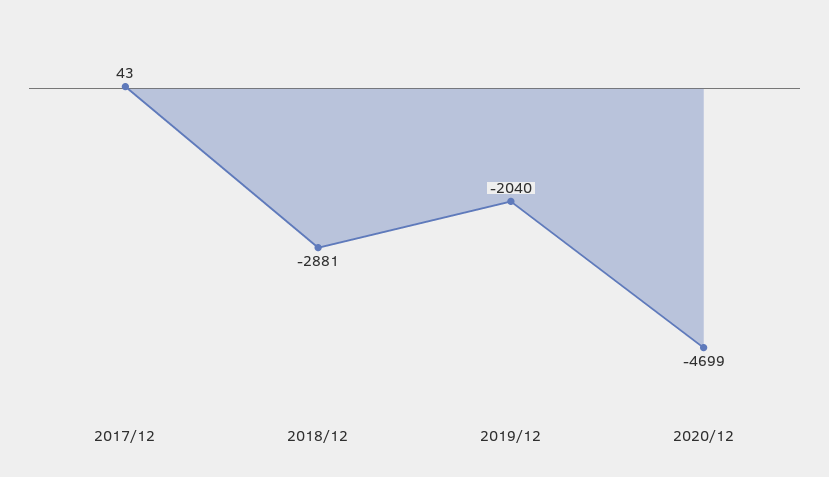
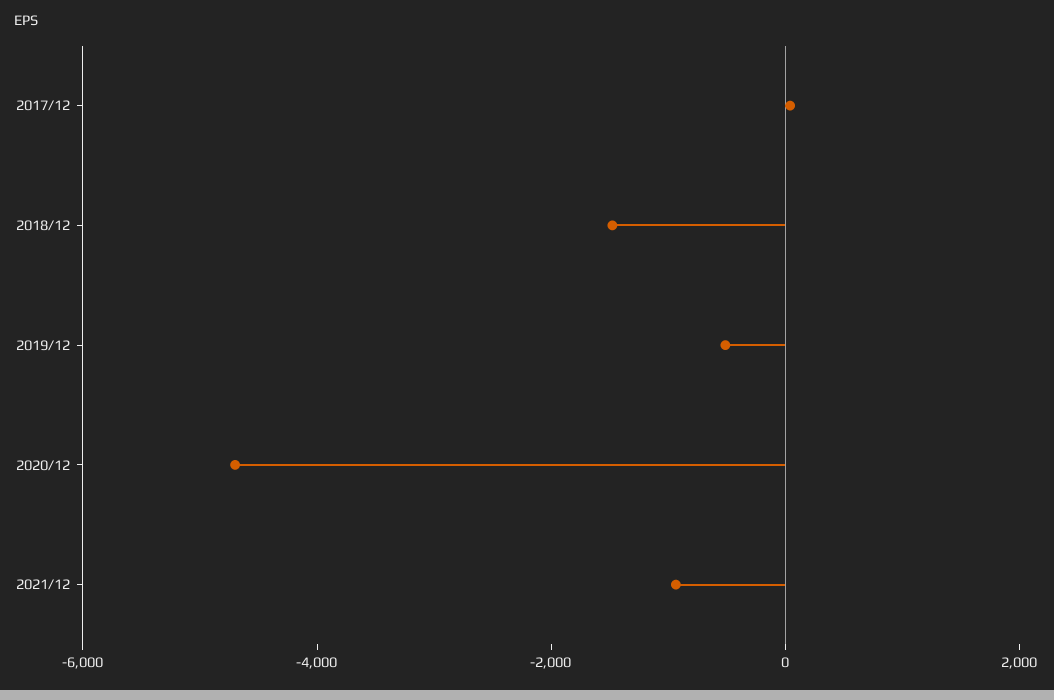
2018/12: -2881 -> -1500
2019/12: -2040 -> -500
2021/12: none -> -1000

